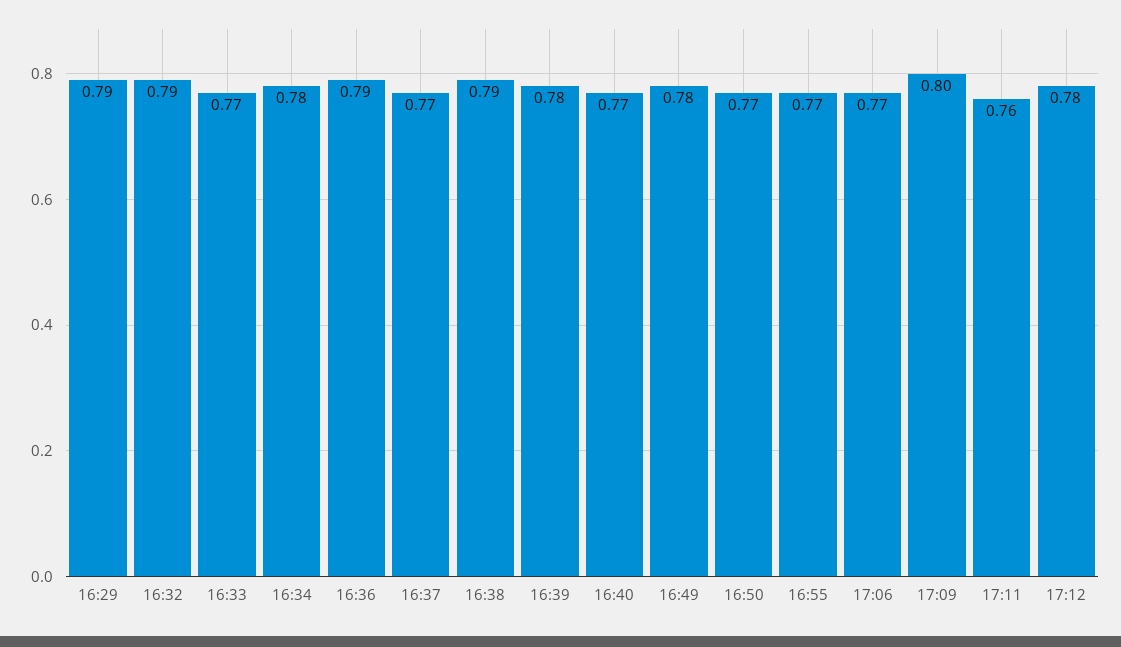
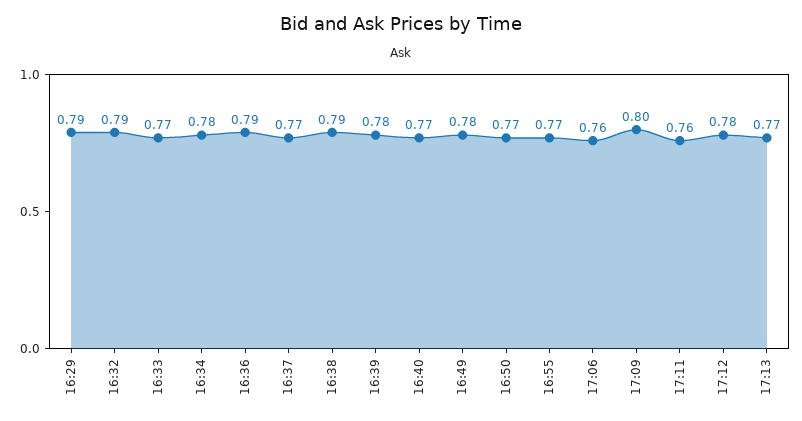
17:06: 0.77 -> 0.76
17:13: none -> 0.77

